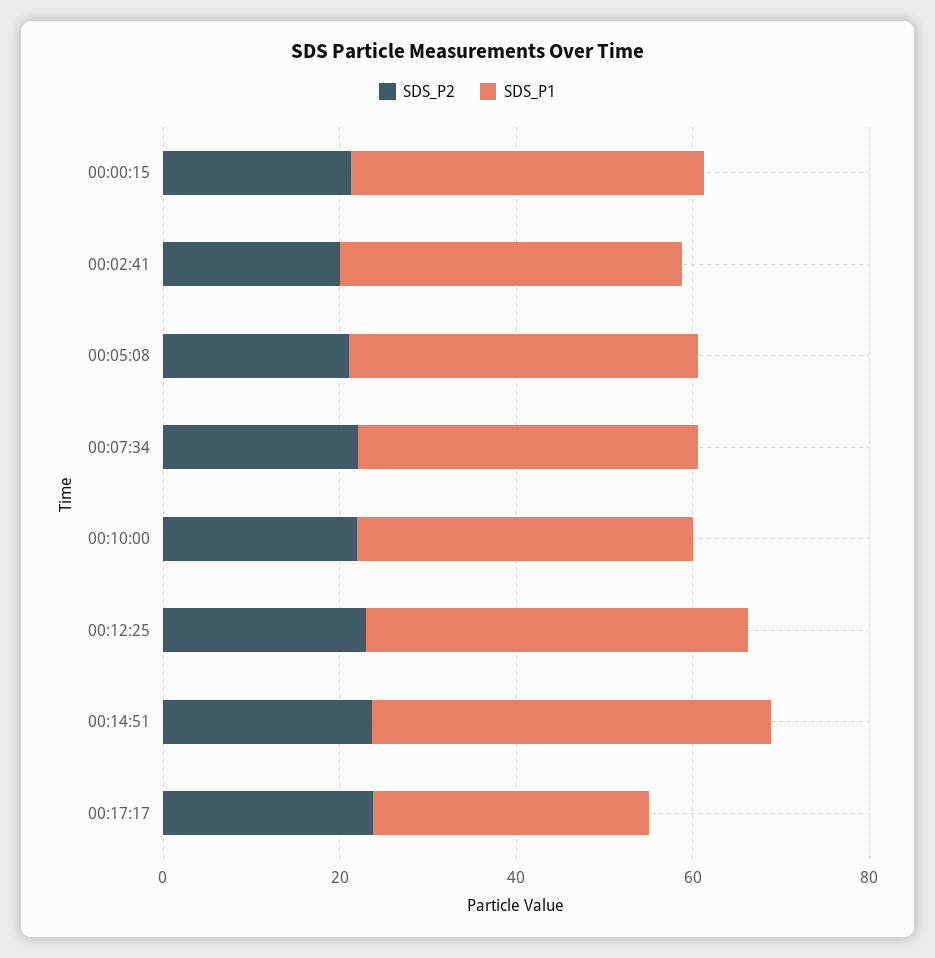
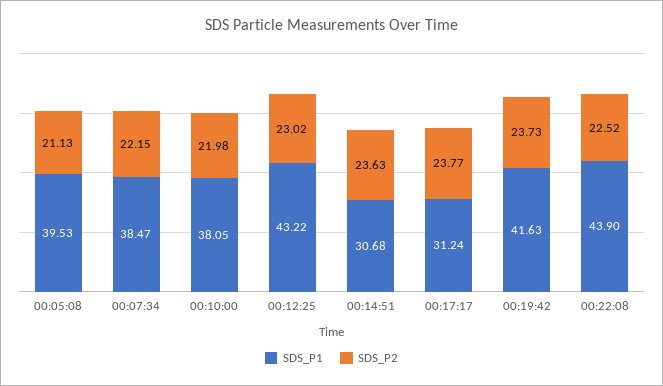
SDS_P2, 00:00:15: 20 -> none
SDS_P1, 00:00:15: 40 -> none
SDS_P2, 00:02:41: 20 -> none
SDS_P1, 00:02:41: 40 -> none
SDS_P1, 00:14:51: 45 -> 30.68
SDS_P1, 00:19:42: none -> 41.63
SDS_P2, 00:19:42: none -> 23.73
SDS_P1, 00:22:08: none -> 43.9
SDS_P2, 00:22:08: none -> 22.52

